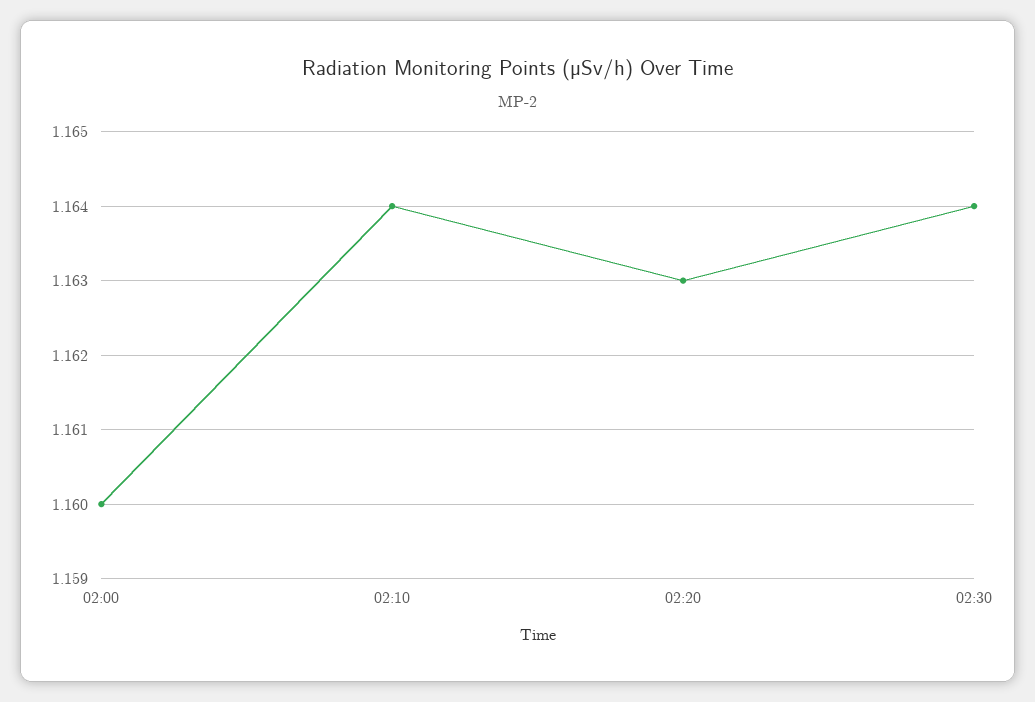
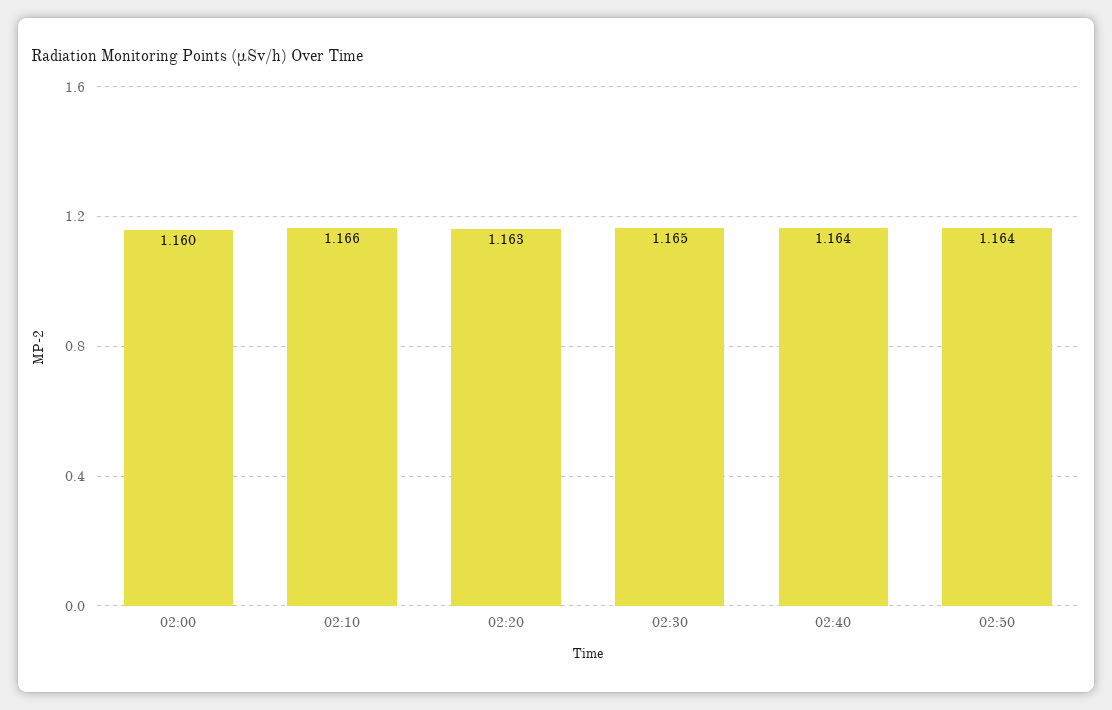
02:10: 1.164 -> 1.166
02:30: 1.164 -> 1.165
02:40: none -> 1.164
02:50: none -> 1.164

